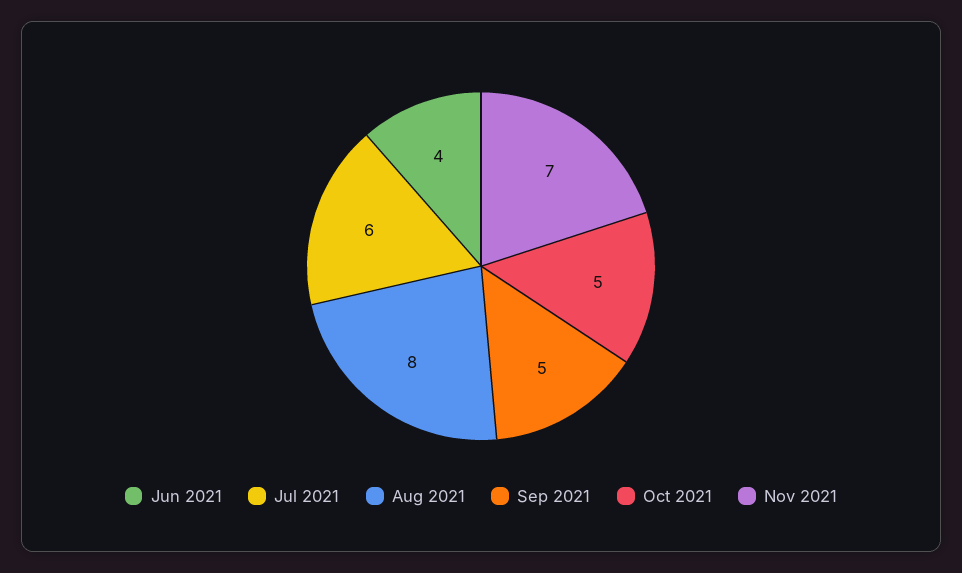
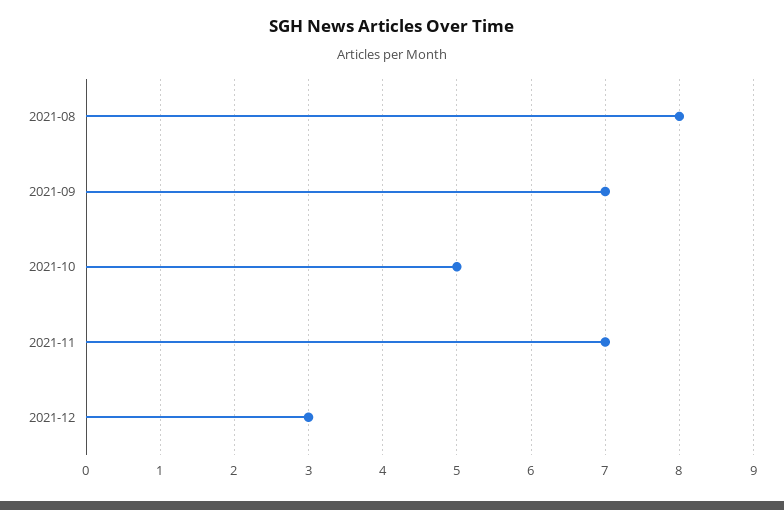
Jun 2021: 4 -> none
Jul 2021: 6 -> none
Sep 2021: 5 -> 7
2021-12: none -> 3

